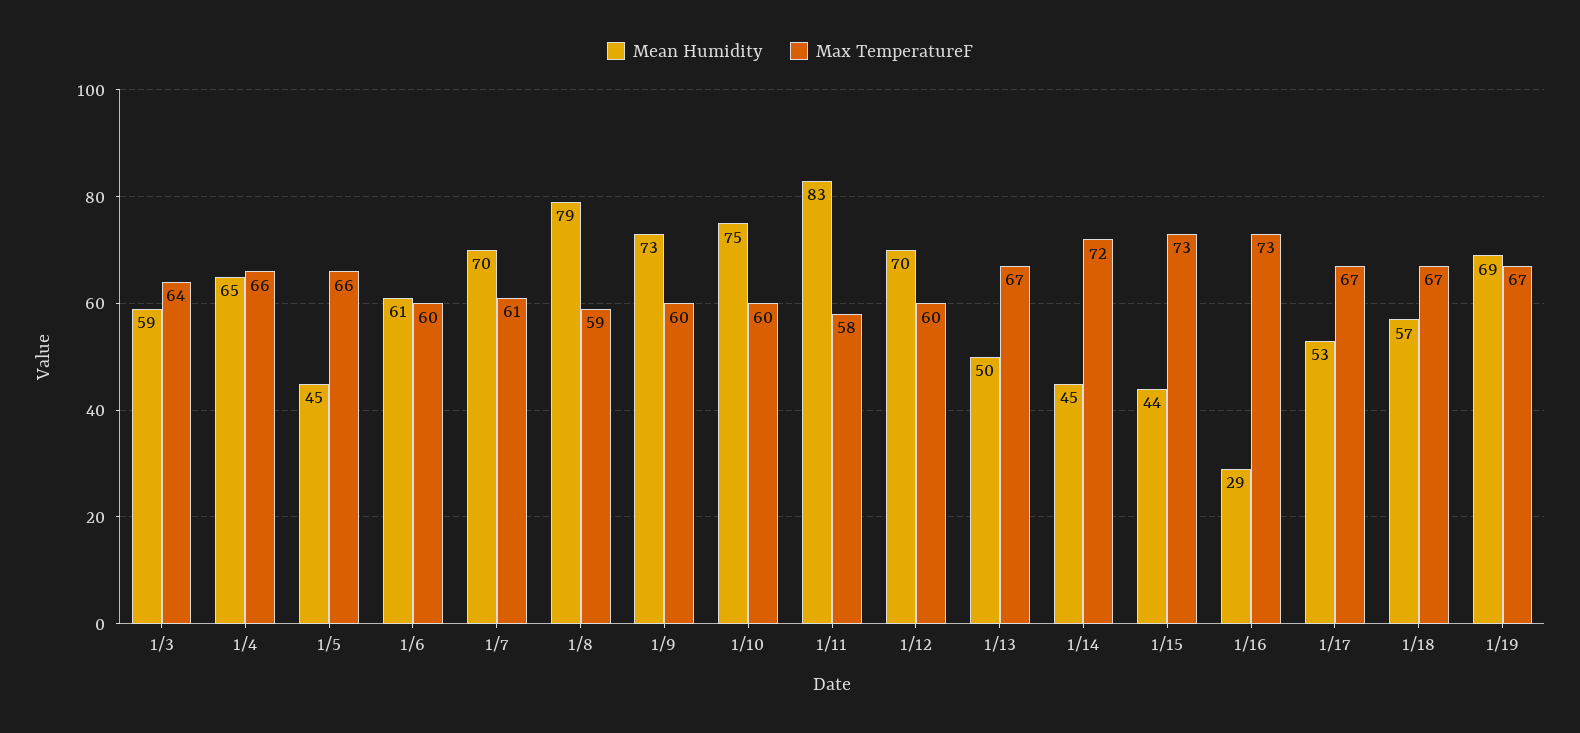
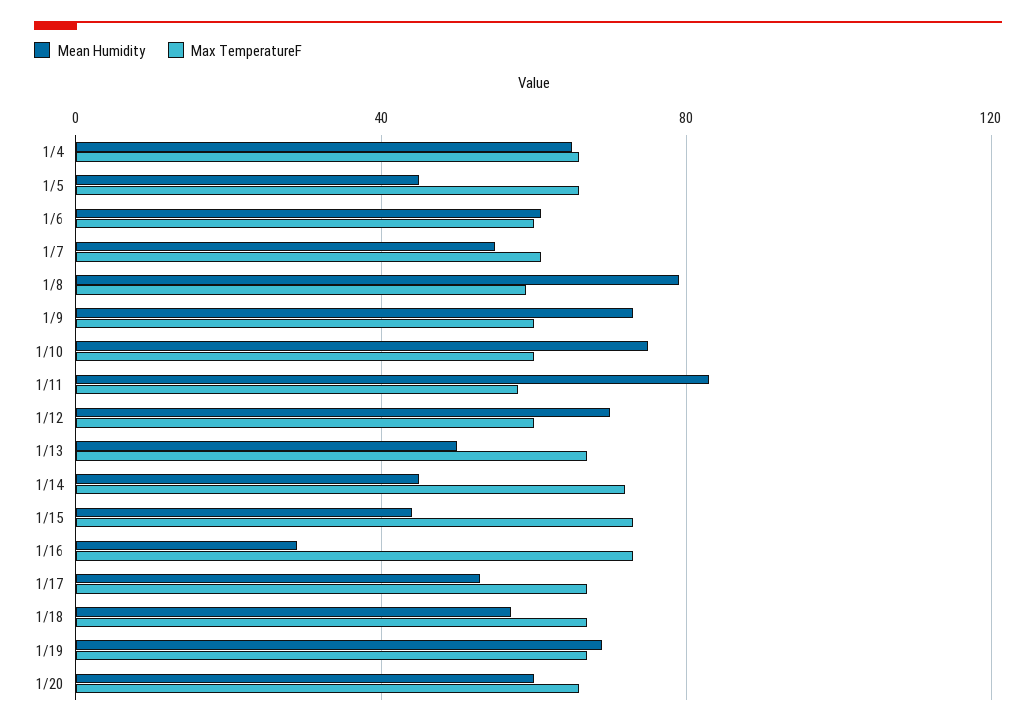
Mean Humidity, 1/3: 59 -> none
Max TemperatureF, 1/3: 64 -> none
Mean Humidity, 1/7: 70 -> 55
Mean Humidity, 1/20: none -> 60
Max TemperatureF, 1/20: none -> 65

